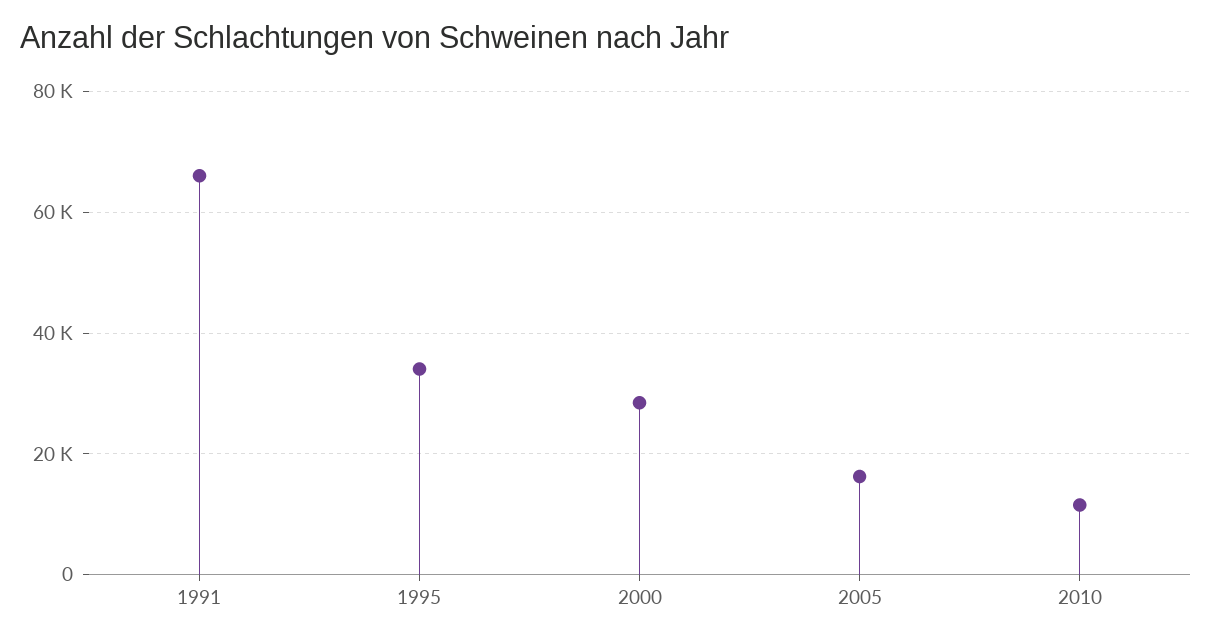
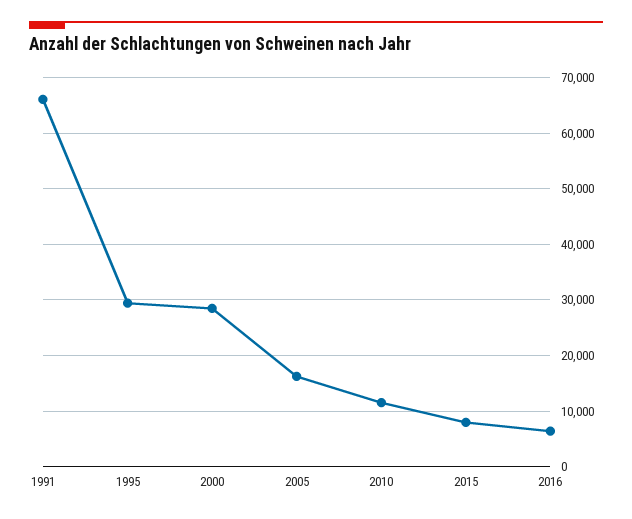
1995: 34000 -> 30000
2015: none -> 8000
2016: none -> 6000

